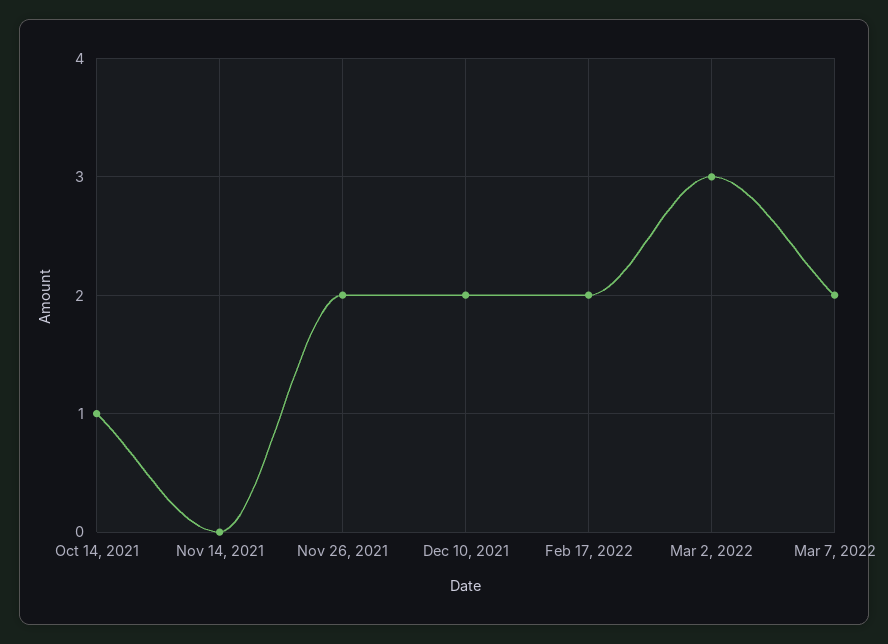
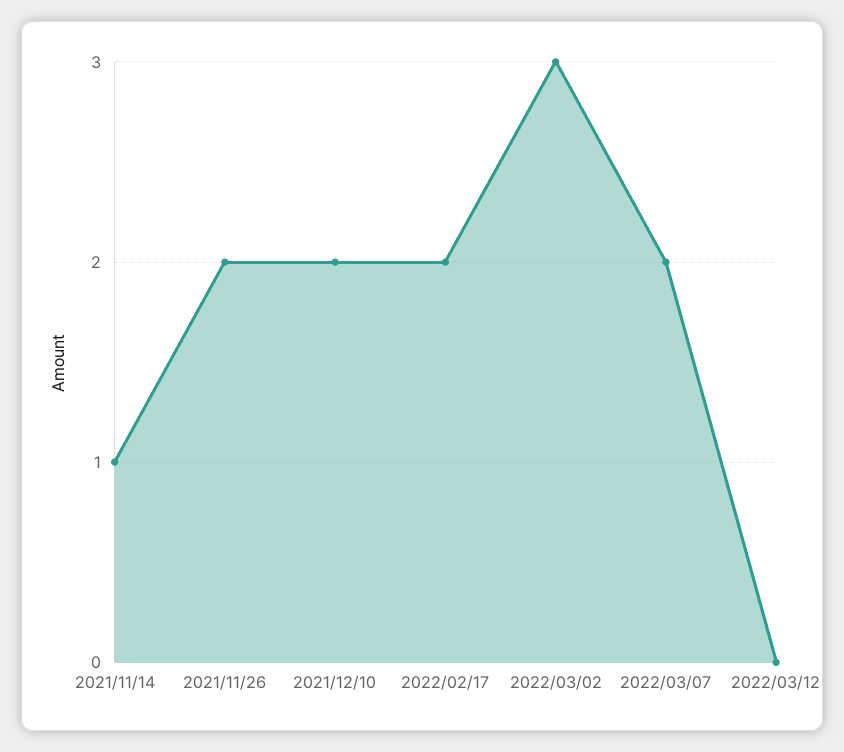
Oct 14, 2021: 1 -> none
Nov 14, 2021: 0 -> 1
2022/03/12: none -> 0

